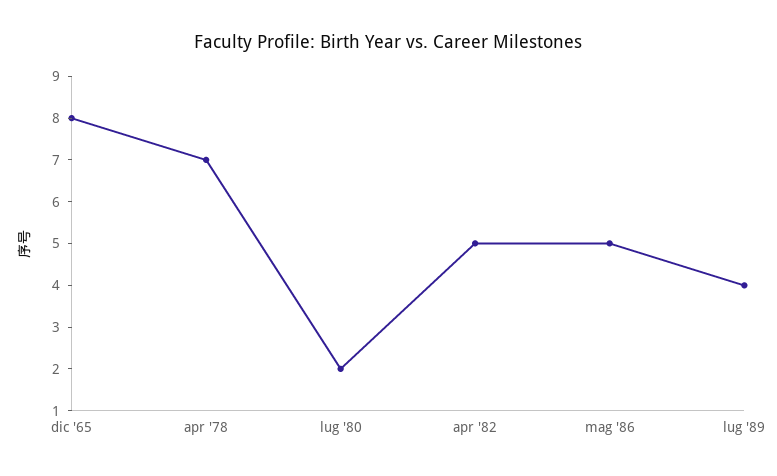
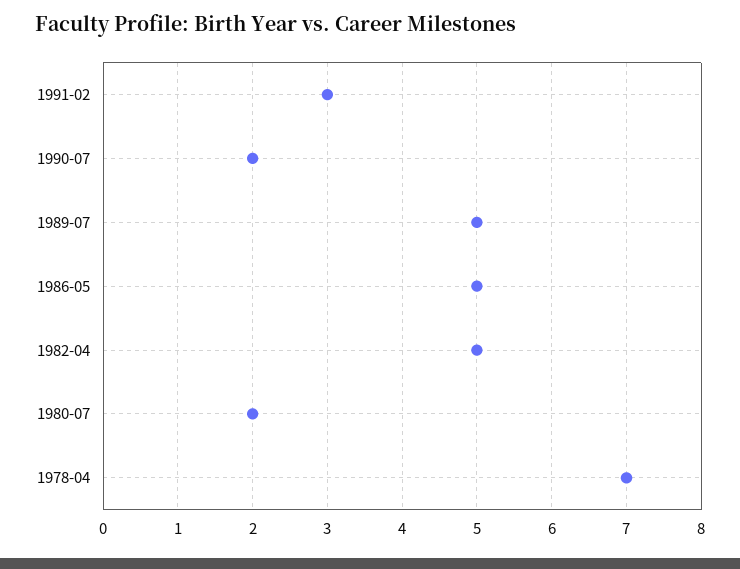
dic '65: 8 -> none
lug '89: 4 -> 5
1991-02: none -> 3
1990-07: none -> 2

